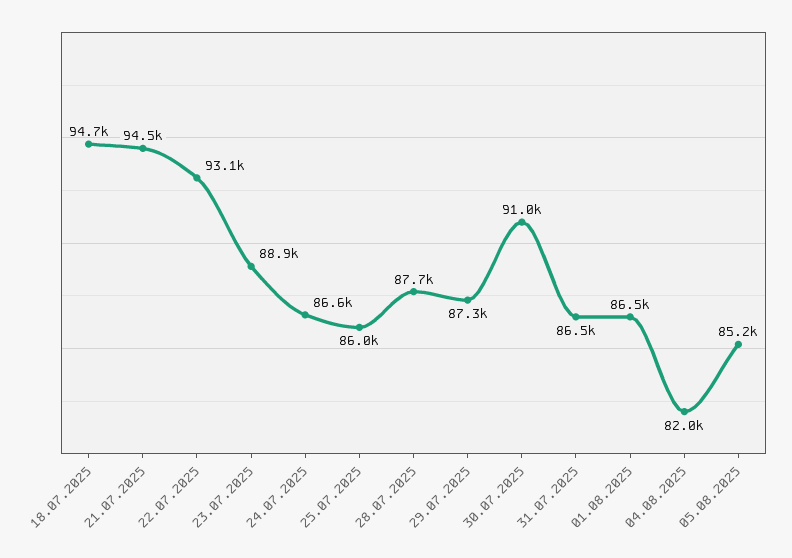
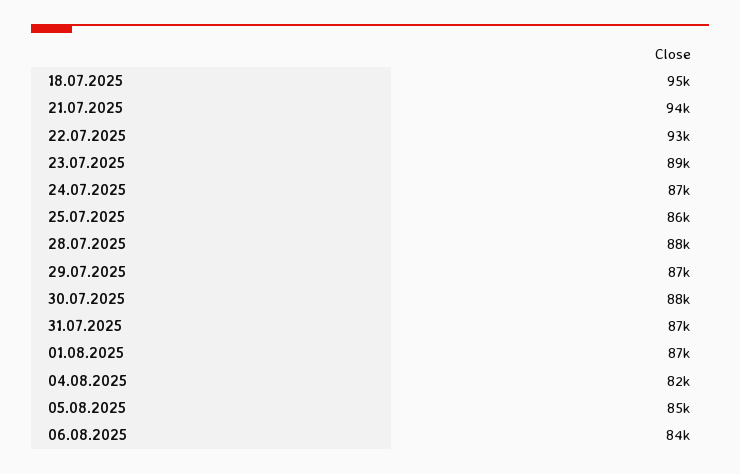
30.07.2025: 91000 -> 88000
06.08.2025: none -> 84000

